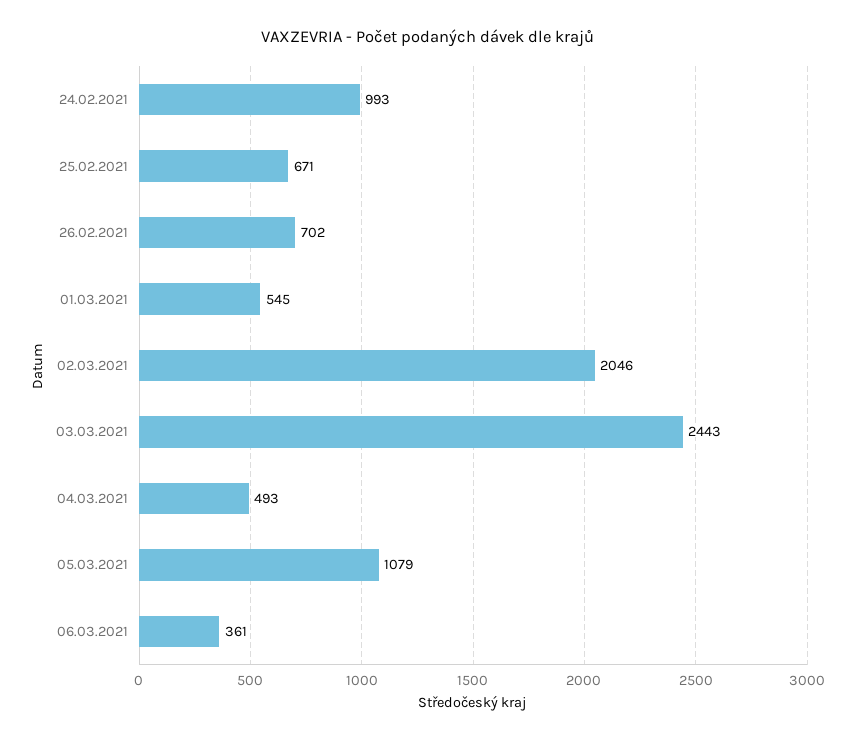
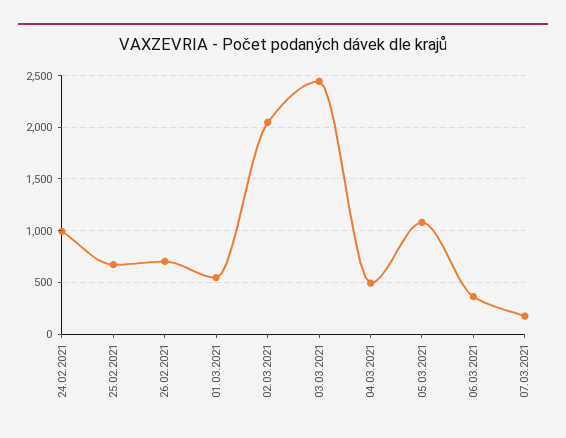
07.03.2021: none -> 200

